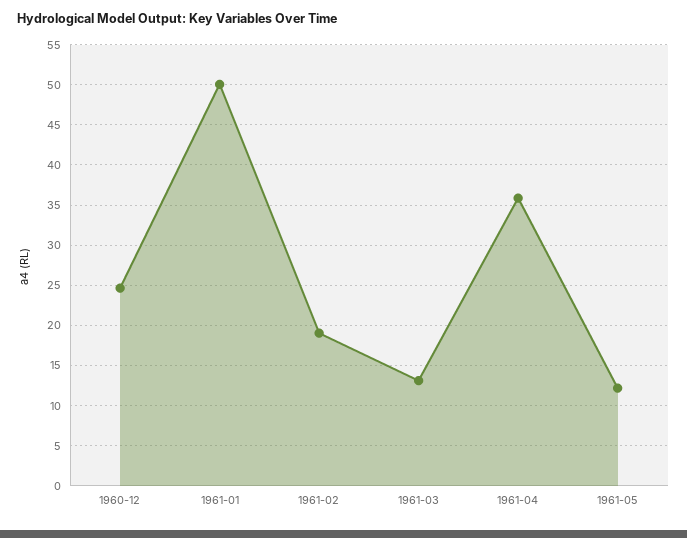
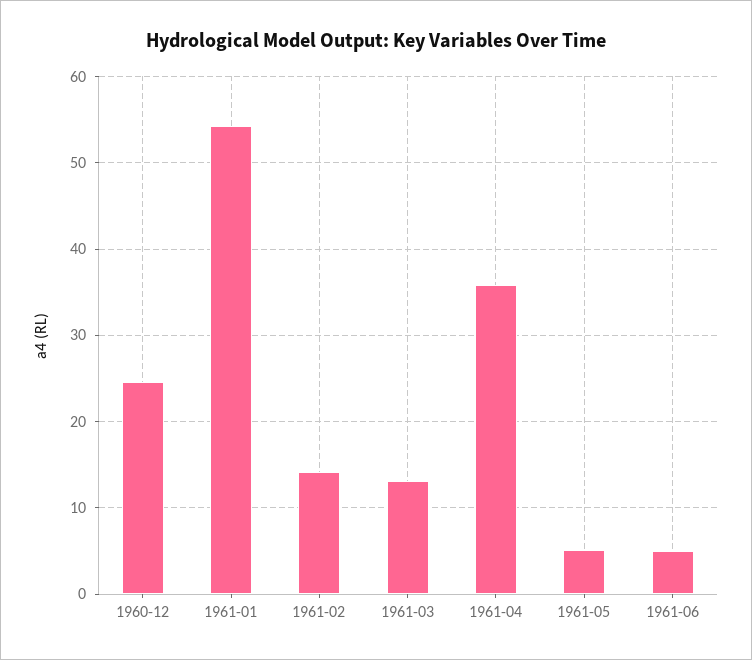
1961-01: 50 -> 54
1961-02: 19 -> 14
1961-05: 12 -> 5
1961-06: none -> 5

